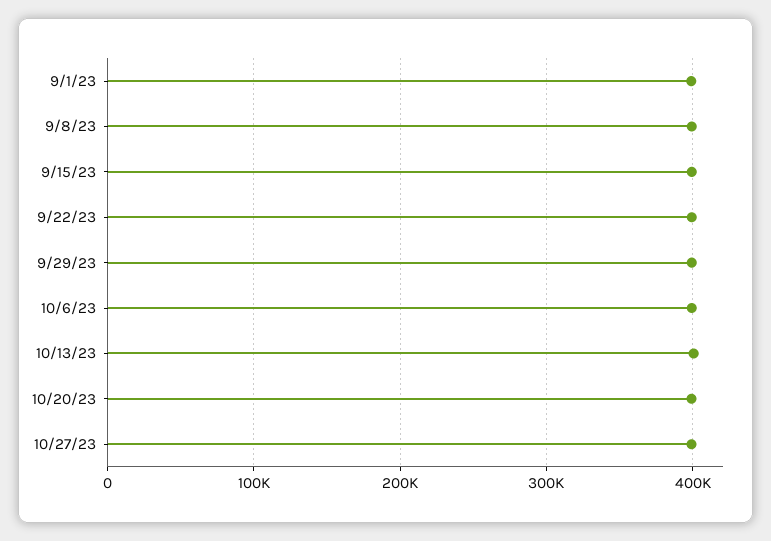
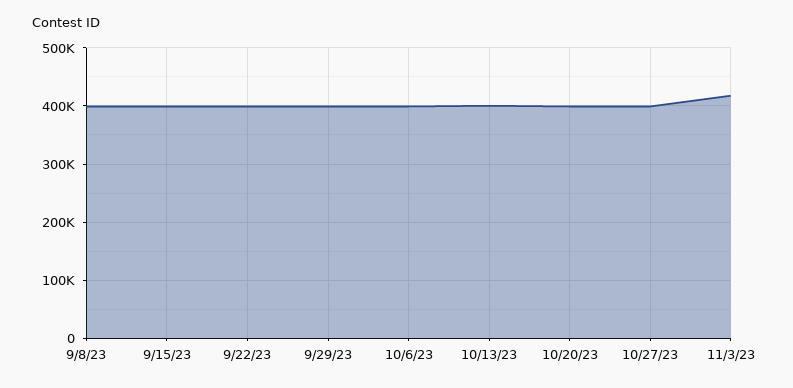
9/1/23: 400000 -> none
11/3/23: none -> 420000

